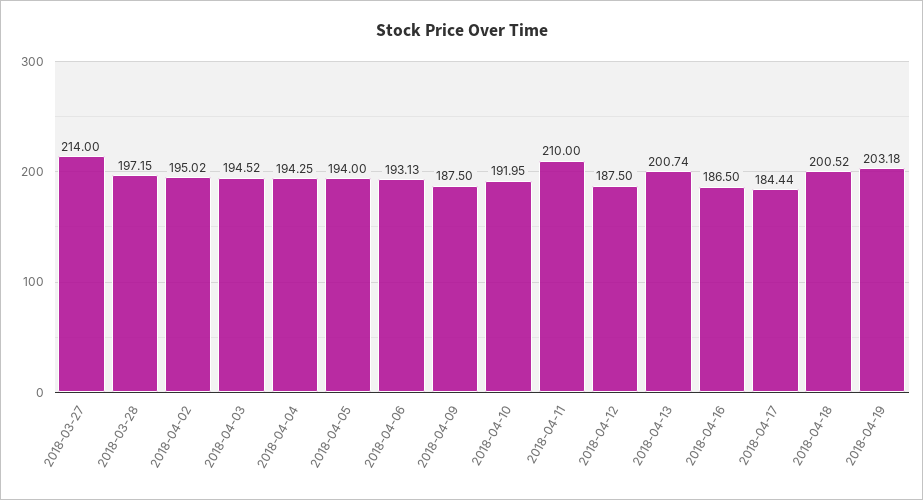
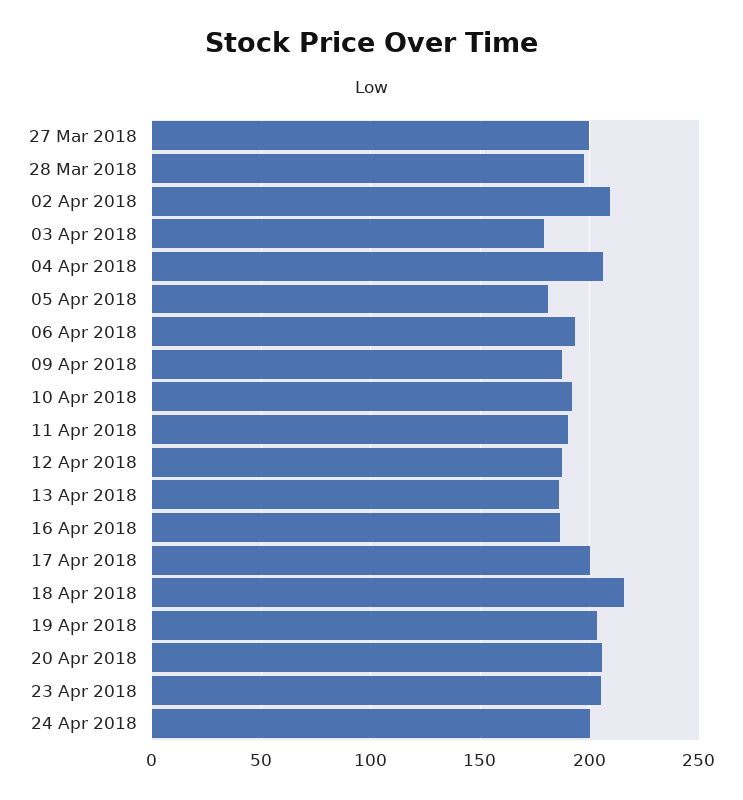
2018-03-27: 214 -> 200
2018-04-02: 195.02 -> 210
2018-04-03: 194.52 -> 180
2018-04-04: 194.25 -> 205
2018-04-05: 194 -> 180
2018-04-11: 210 -> 190
2018-04-13: 200.74 -> 185
2018-04-17: 184.44 -> 200
2018-04-18: 200.52 -> 215
20 Apr 2018: none -> 205
23 Apr 2018: none -> 205
24 Apr 2018: none -> 200

